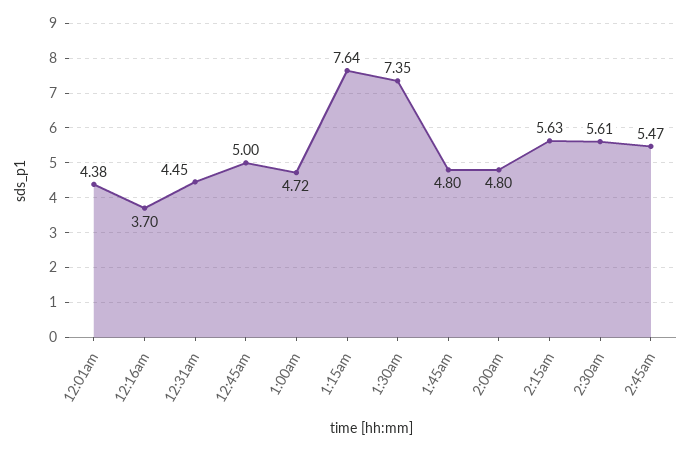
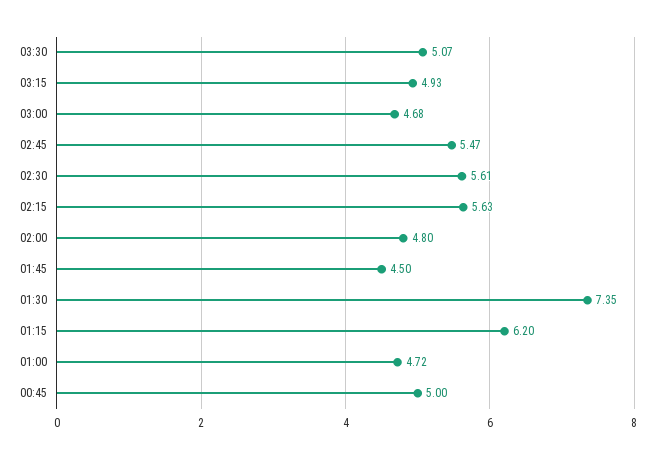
12:01am: 4.38 -> none
12:16am: 3.7 -> none
12:31am: 4.45 -> none
1:15am: 7.64 -> 6.2
1:45am: 4.8 -> 4.5
03:30: none -> 5.07
03:15: none -> 4.93
03:00: none -> 4.68

